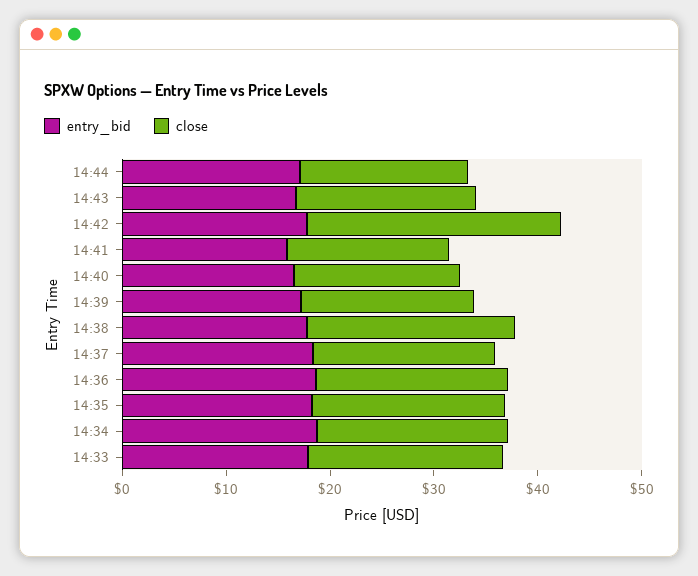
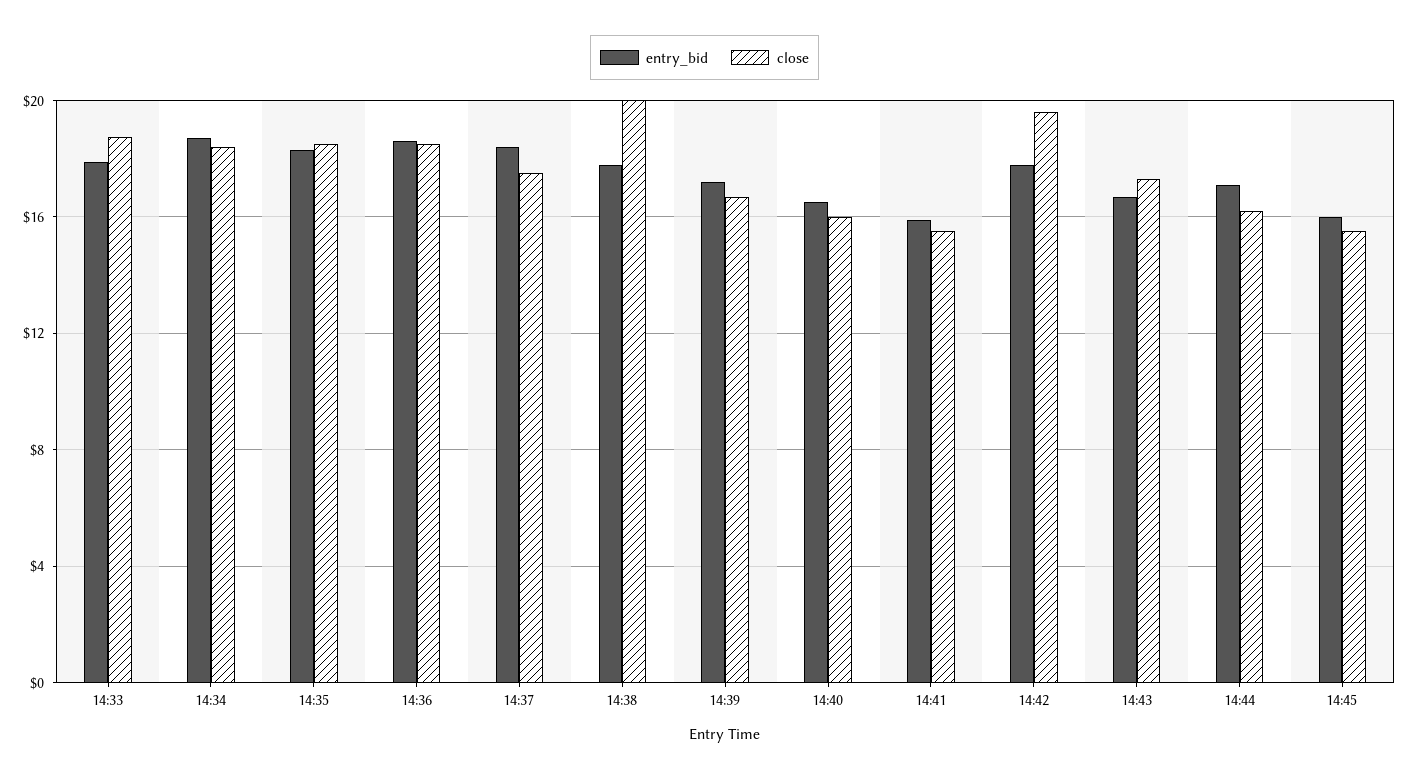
close, 14:42: 24 -> 19.5
entry_bid, 14:45: none -> 16
close, 14:45: none -> 15.5

